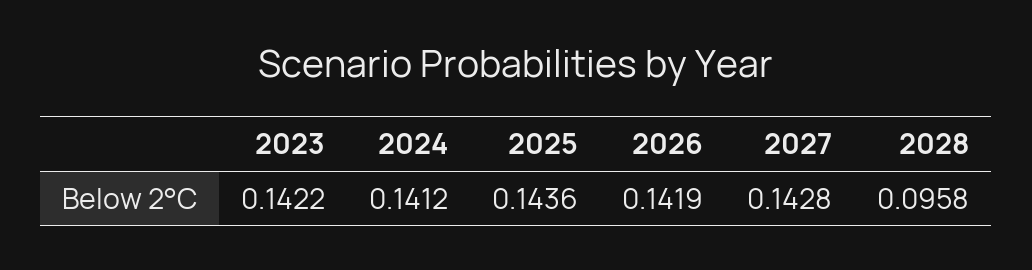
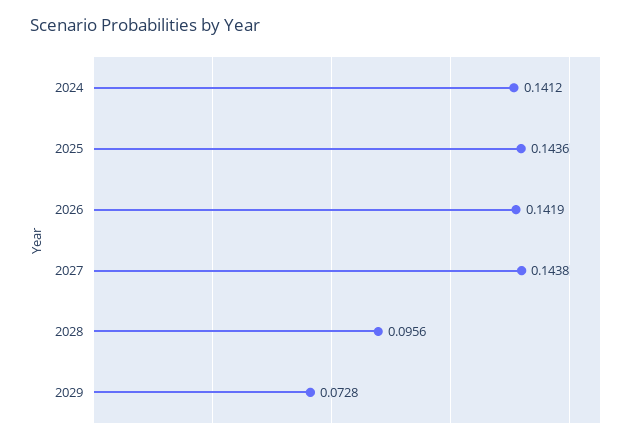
2023: 0.1422 -> none
2027: 0.1428 -> 0.1438
2028: 0.0958 -> 0.0956
2029: none -> 0.0728

